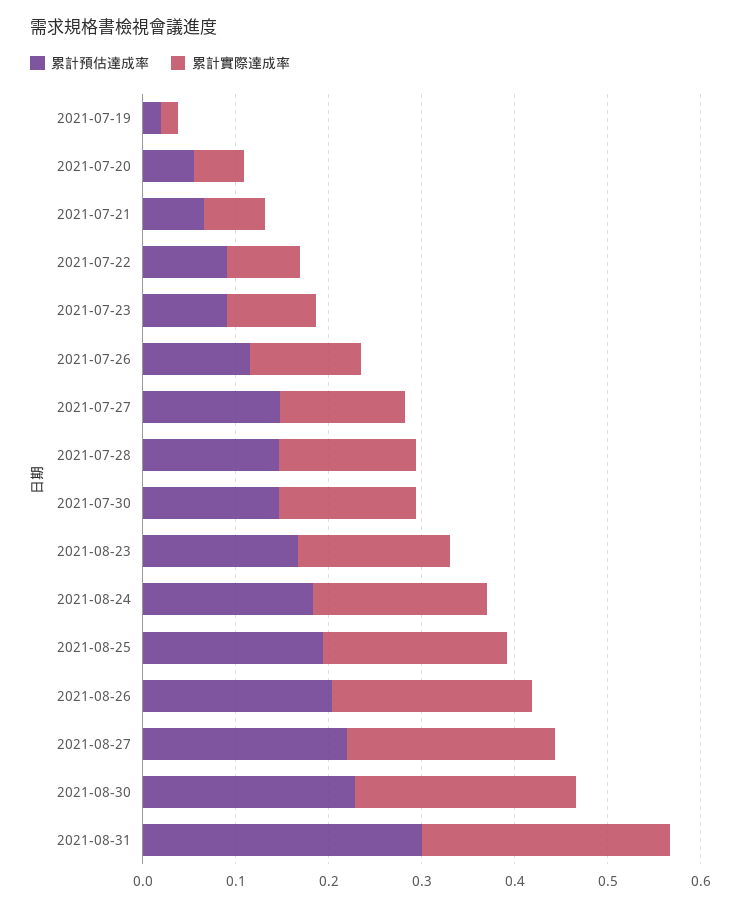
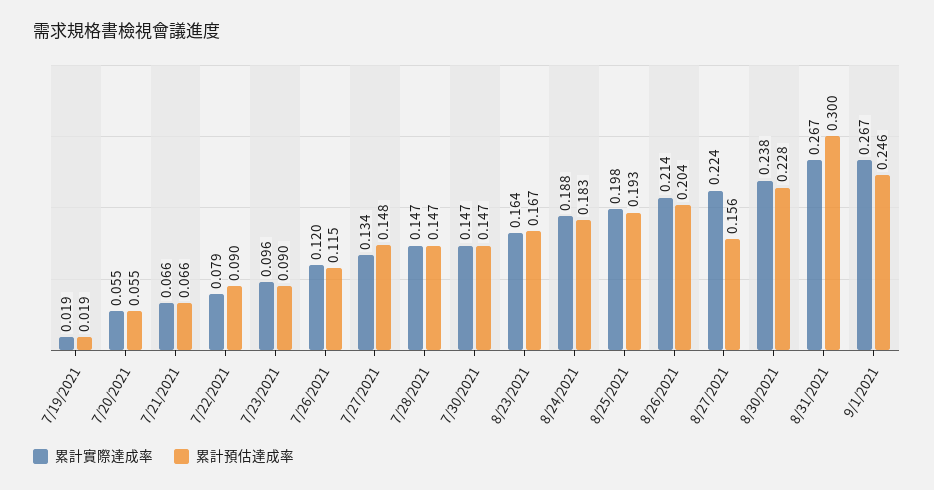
累計預估達成率, 2021-08-27: 0.22 -> 0.156
累計實際達成率, 9/1/2021: none -> 0.267
累計預估達成率, 9/1/2021: none -> 0.246

